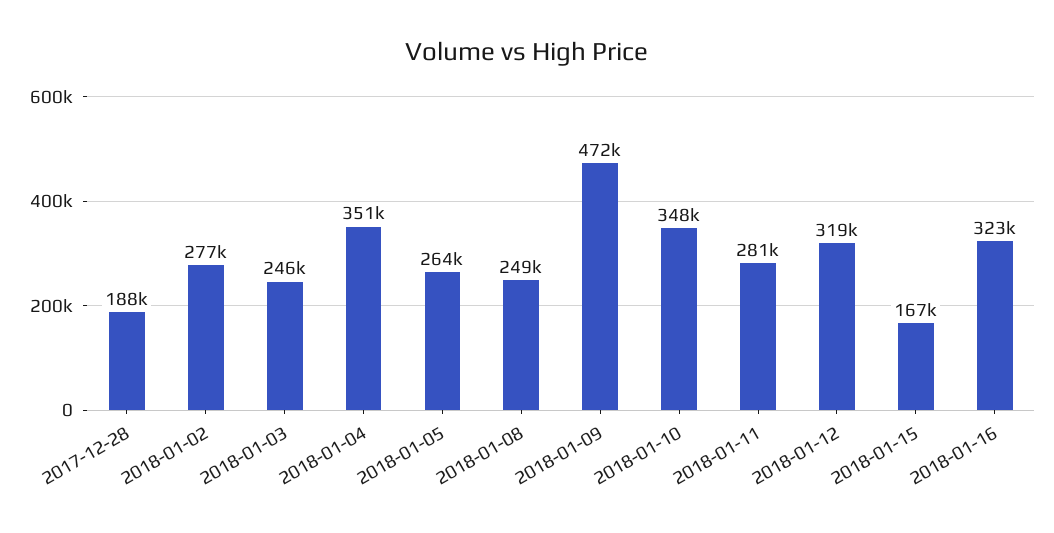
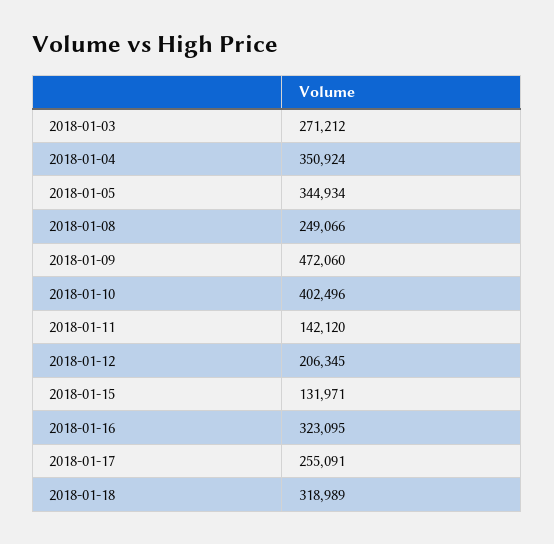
2017-12-28: 188000 -> none
2018-01-02: 277000 -> none
2018-01-03: 246000 -> 271212
2018-01-05: 264000 -> 344934
2018-01-10: 348000 -> 402496
2018-01-11: 281000 -> 142120
2018-01-12: 319000 -> 206345
2018-01-15: 167000 -> 131971
2018-01-17: none -> 255091
2018-01-18: none -> 318989

